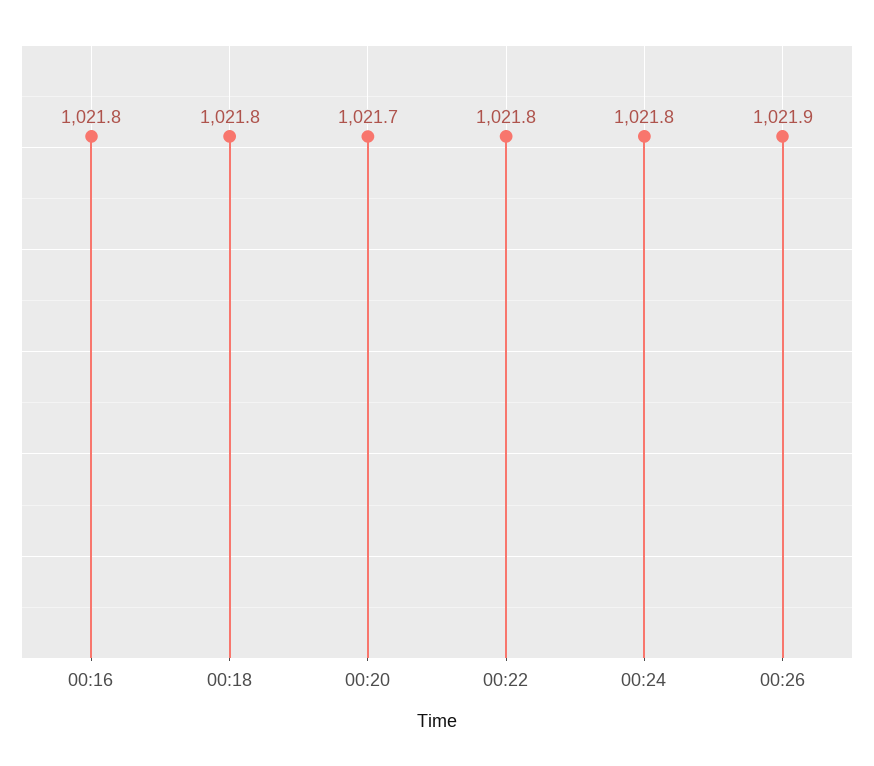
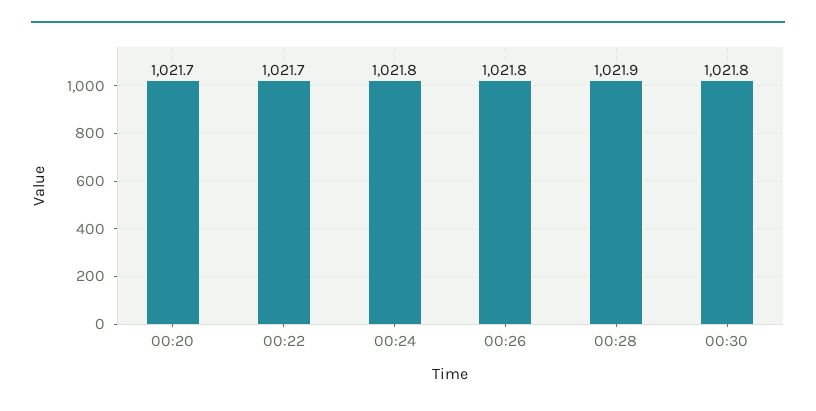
00:16: 1021.8 -> none
00:18: 1021.8 -> none
00:22: 1021.8 -> 1021.7
00:26: 1021.9 -> 1021.8
00:28: none -> 1021.9
00:30: none -> 1021.8

